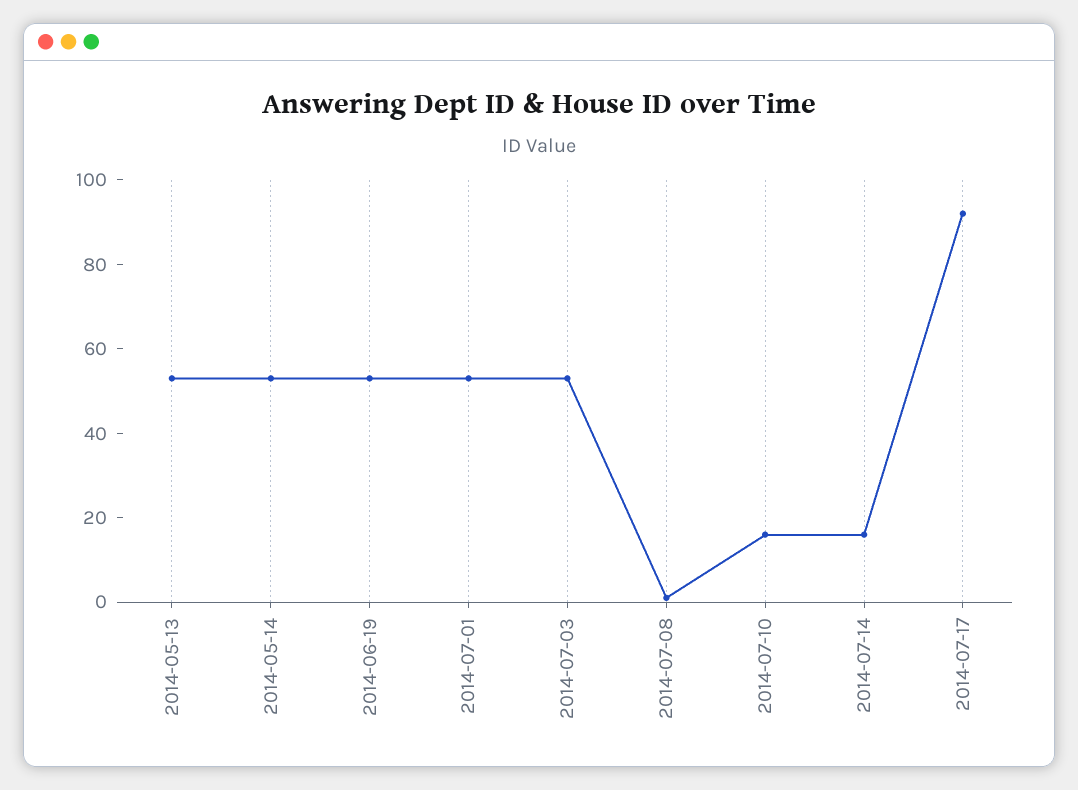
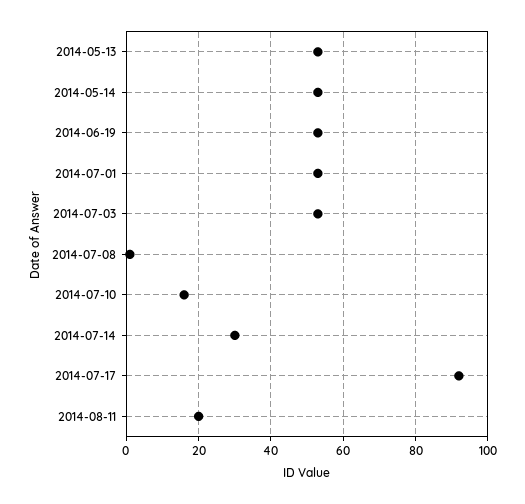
2014-07-14: 15 -> 30
2014-08-11: none -> 20

